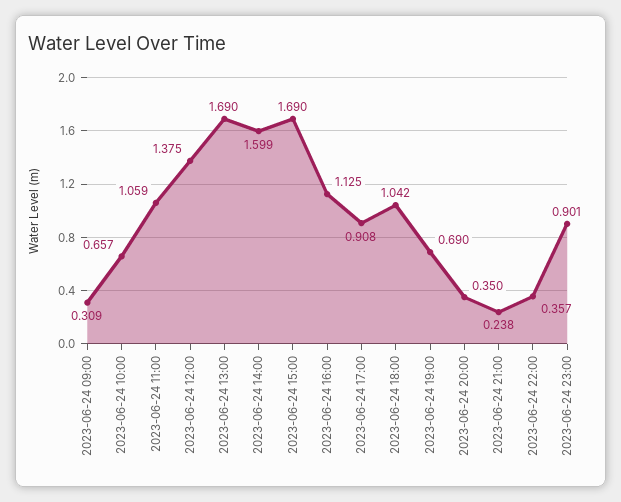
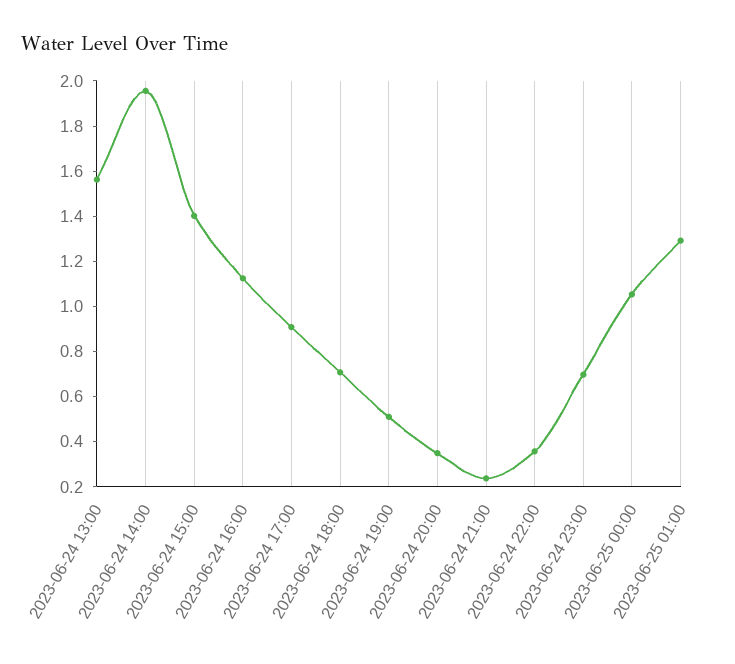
2023-06-24 09:00: 0.309 -> none
2023-06-24 10:00: 0.657 -> none
2023-06-24 11:00: 1.059 -> none
2023-06-24 12:00: 1.375 -> none
2023-06-24 13:00: 1.69 -> 1.55
2023-06-24 14:00: 1.599 -> 1.95
2023-06-24 15:00: 1.69 -> 1.4
2023-06-24 18:00: 1.042 -> 0.7
2023-06-24 19:00: 0.69 -> 0.5
2023-06-24 23:00: 0.901 -> 0.7
2023-06-25 00:00: none -> 1.05
2023-06-25 01:00: none -> 1.3

